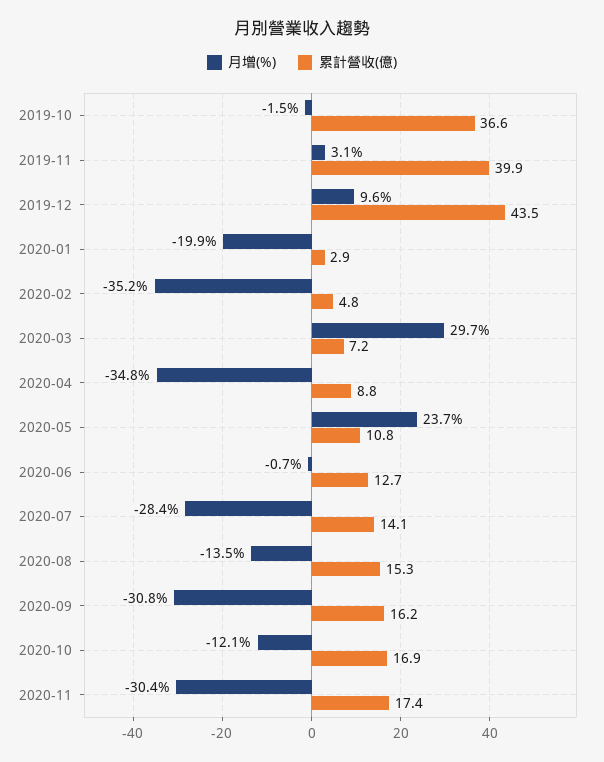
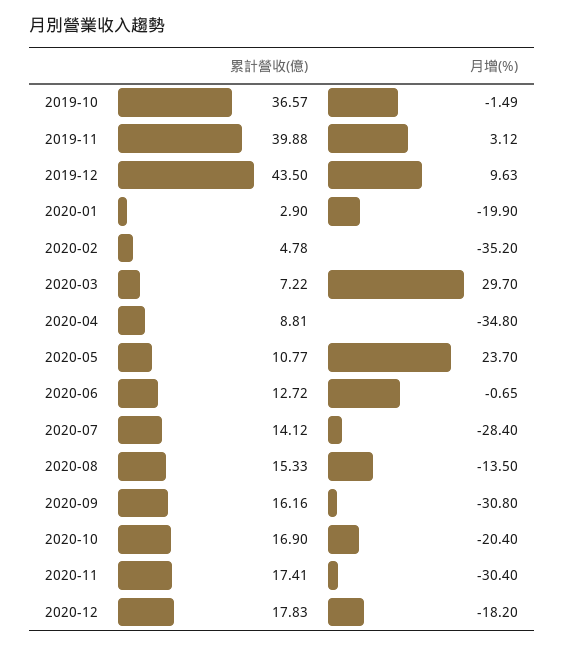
月增(%), 2020-10: -12.1 -> -20.4
累計營收(億), 2020-12: none -> 17.83
月增(%), 2020-12: none -> -18.2

